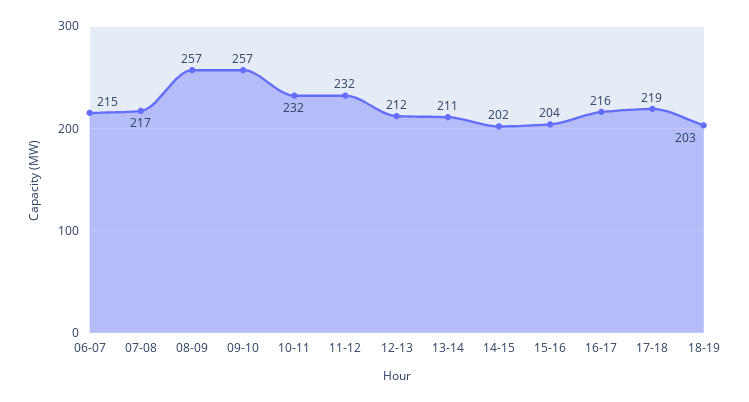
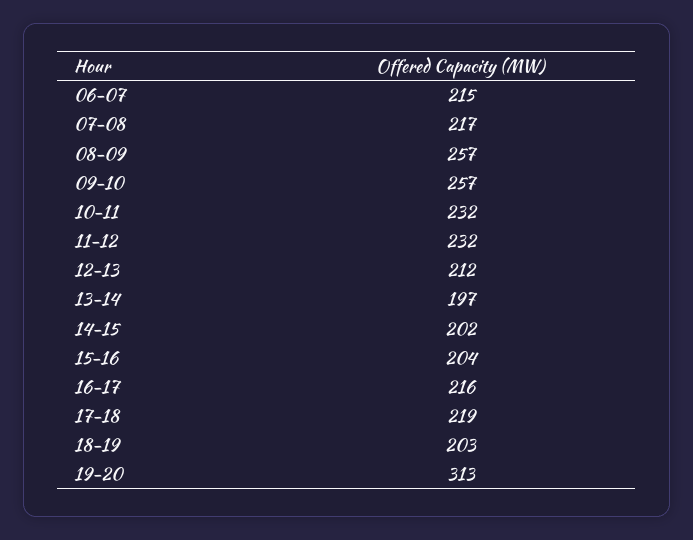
13-14: 211 -> 197
19-20: none -> 313

